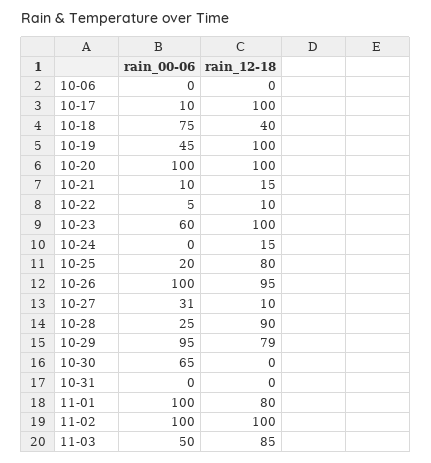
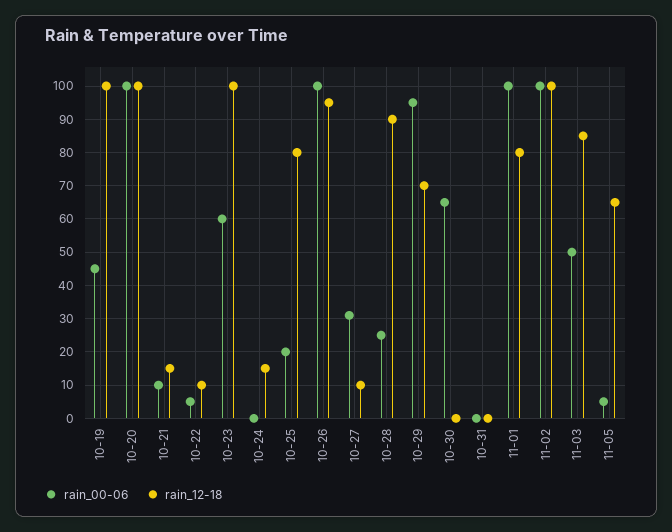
rain_00-06, 10-06: 0 -> none
rain_12-18, 10-06: 0 -> none
rain_00-06, 10-17: 10 -> none
rain_12-18, 10-17: 100 -> none
rain_00-06, 10-18: 75 -> none
rain_12-18, 10-18: 40 -> none
rain_12-18, 10-29: 79 -> 70
rain_00-06, 11-05: none -> 5
rain_12-18, 11-05: none -> 65

